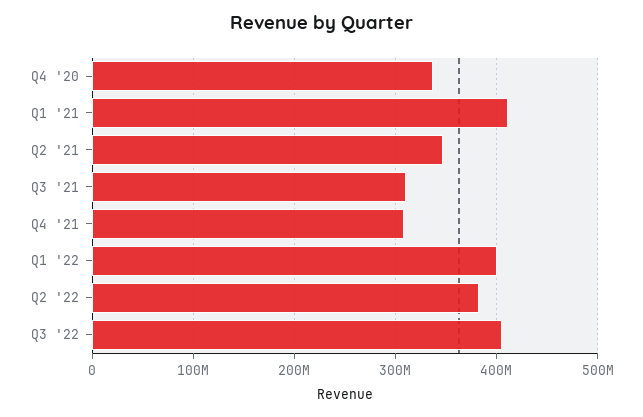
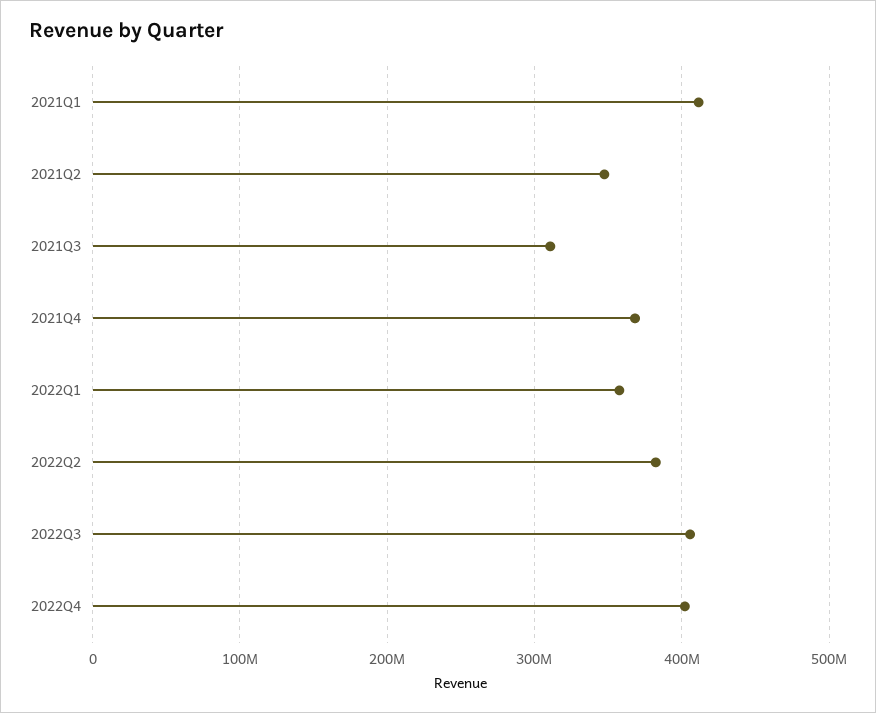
Q4 '20: 340000000 -> none
Q4 '21: 310000000 -> 370000000
Q1 '22: 400000000 -> 360000000
2022Q4: none -> 400000000

